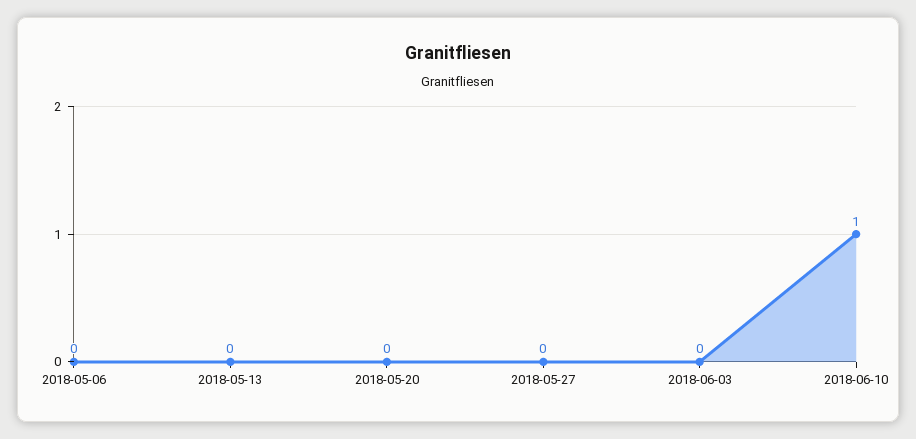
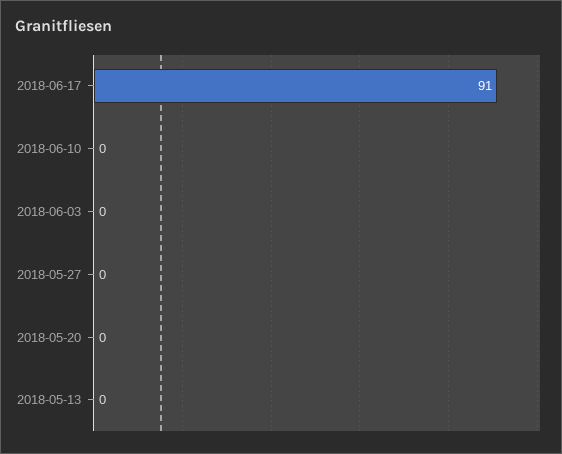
2018-05-06: 0 -> none
2018-06-10: 1 -> 0
2018-06-17: none -> 91

